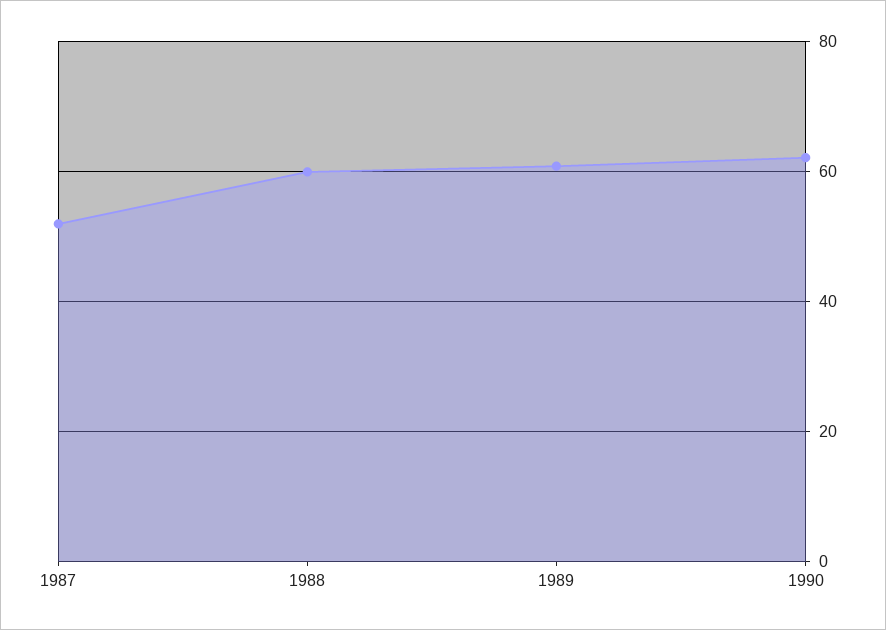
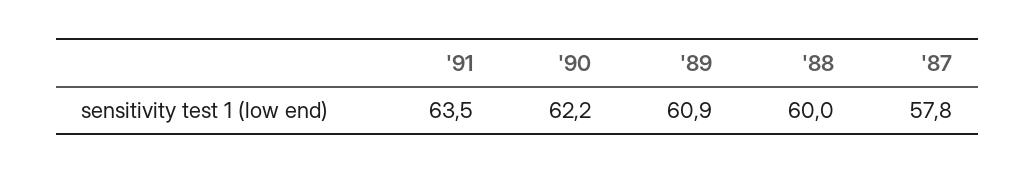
1987: 52 -> 57.8
'91: none -> 63.5

